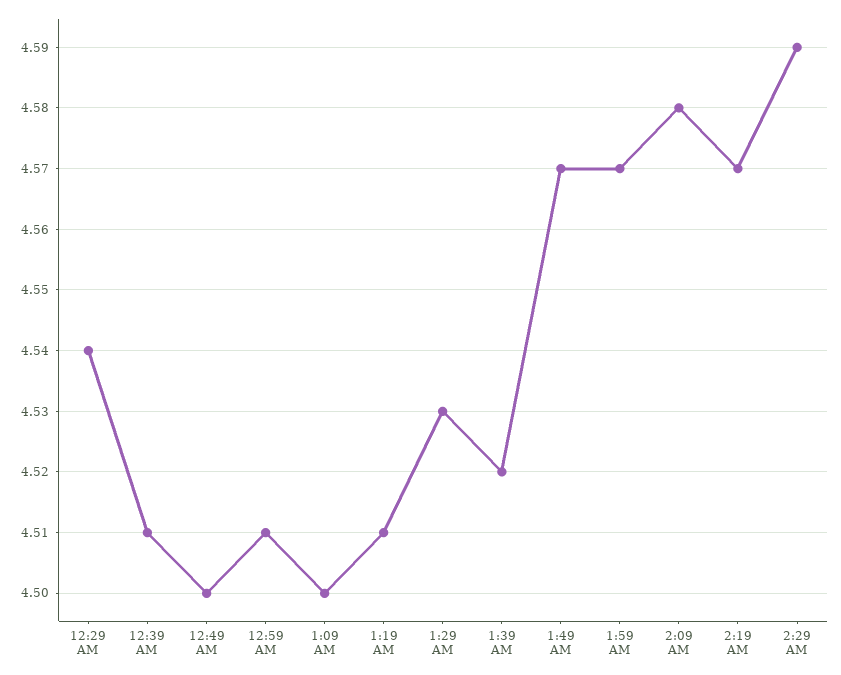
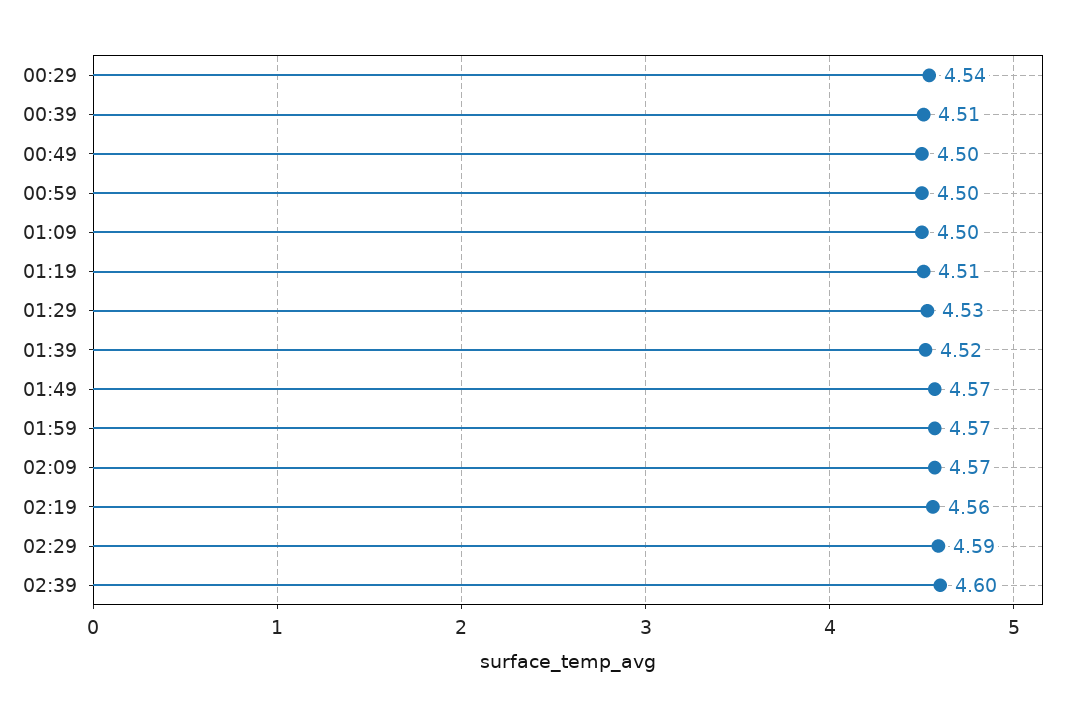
12:59 AM: 4.51 -> 4.5
2:09 AM: 4.58 -> 4.57
2:19 AM: 4.57 -> 4.56
02:39: none -> 4.6

